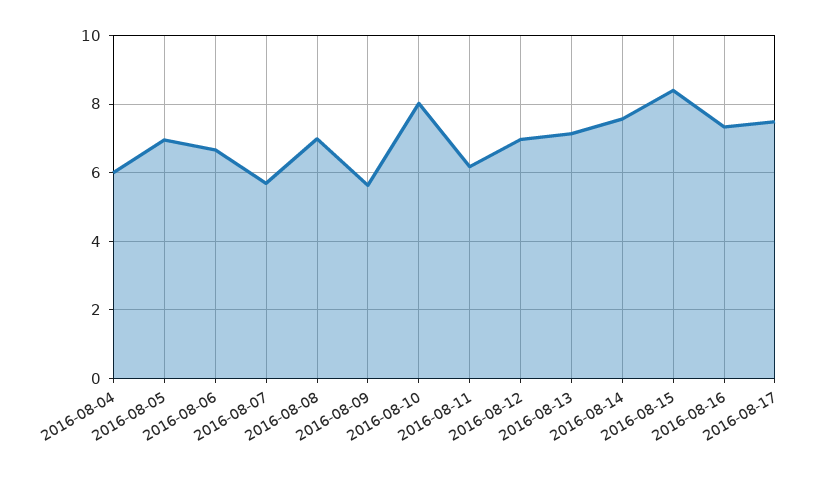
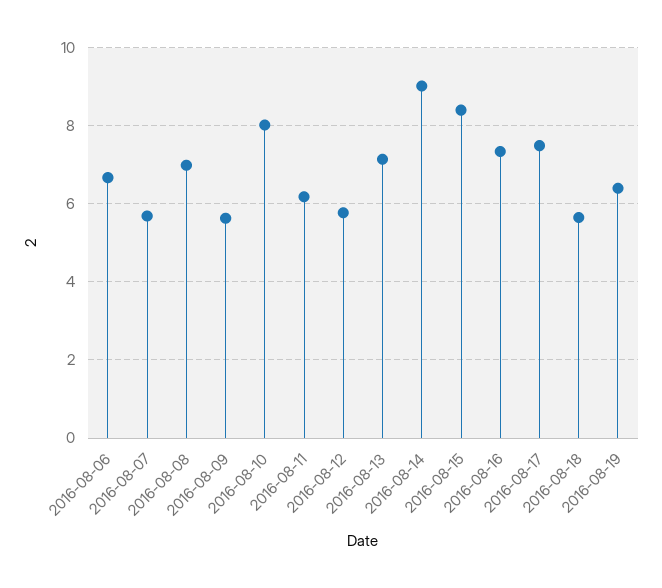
2016-08-04: 6 -> none
2016-08-05: 7 -> none
2016-08-12: 7 -> 5.8
2016-08-14: 7.6 -> 9
2016-08-18: none -> 5.6
2016-08-19: none -> 6.4

